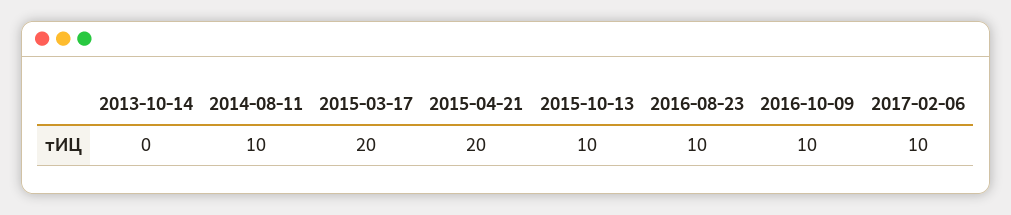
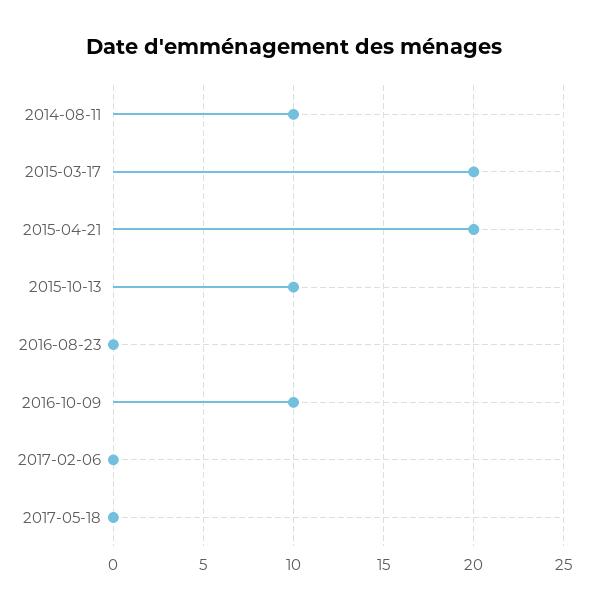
2013-10-14: 0 -> none
2016-08-23: 10 -> 0
2017-02-06: 10 -> 0
2017-05-18: none -> 0

